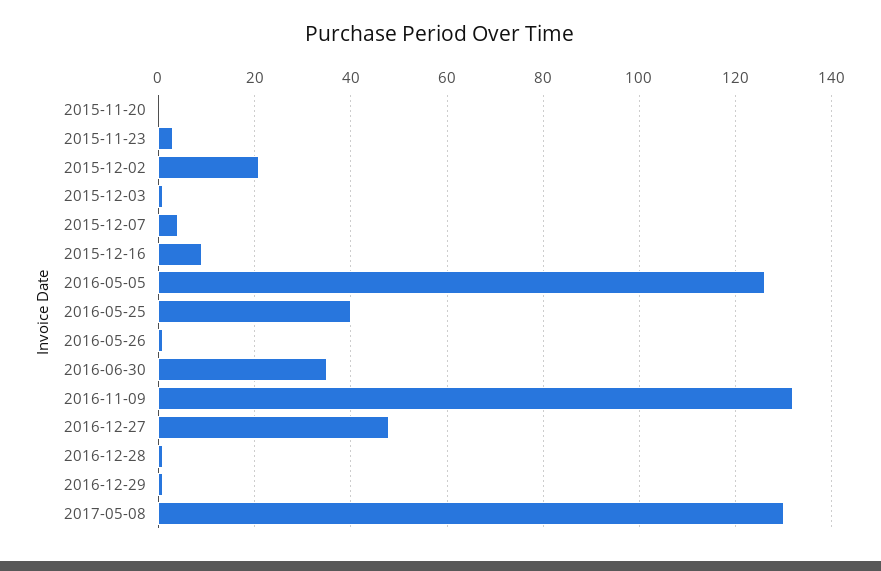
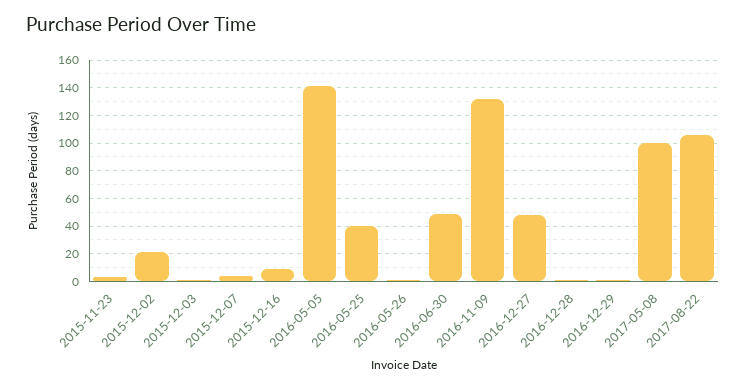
2015-11-20: 0 -> none
2016-05-05: 125 -> 140
2016-06-30: 35 -> 50
2017-05-08: 130 -> 100
2017-08-22: none -> 105

